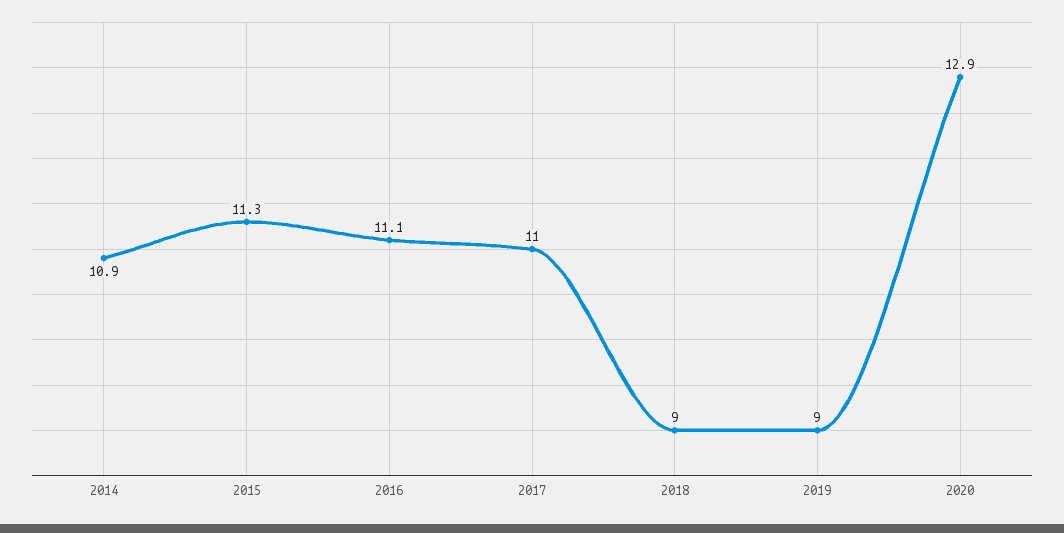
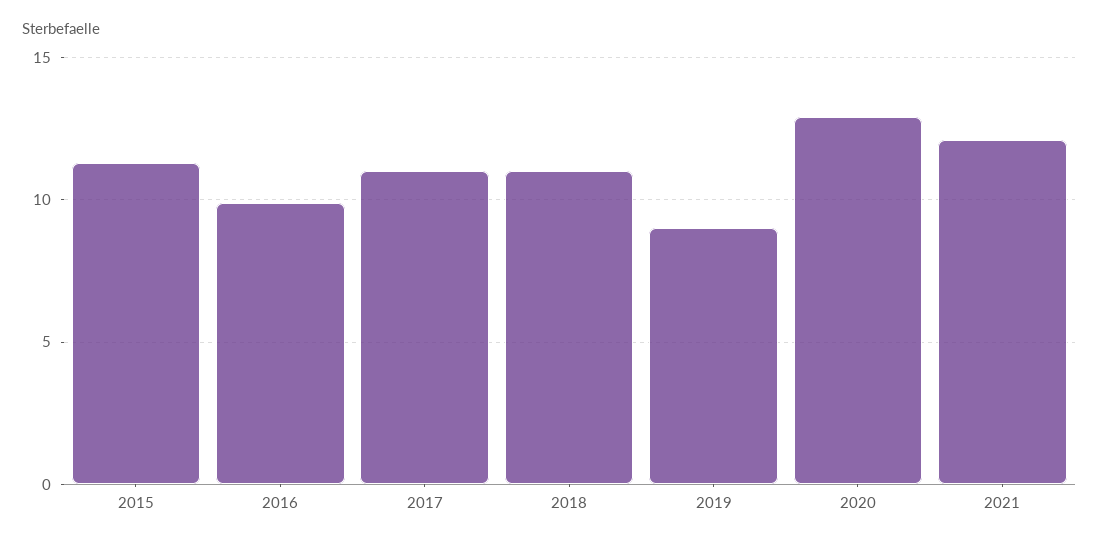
2014: 10.9 -> none
2016: 11.1 -> 10
2018: 9 -> 11
2021: none -> 12

